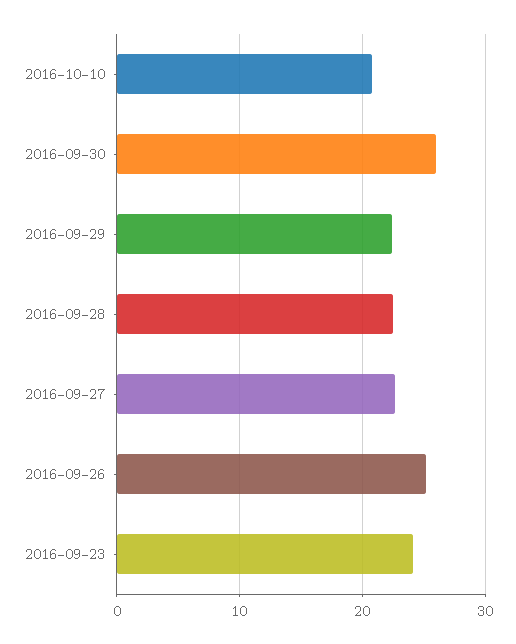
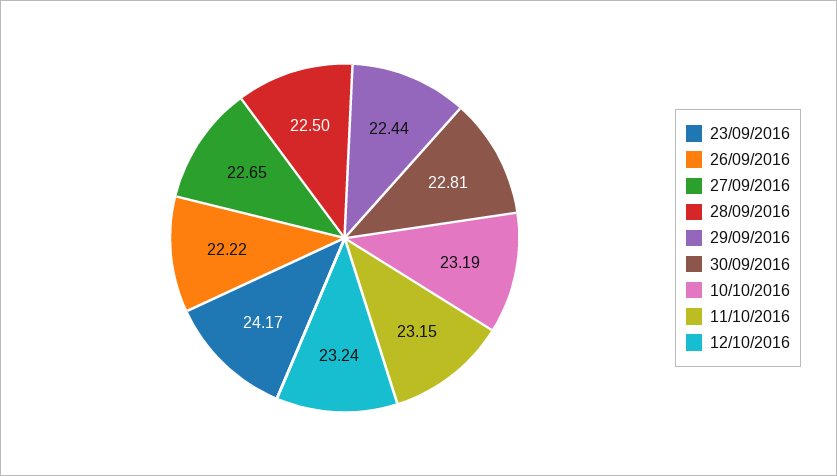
2016-10-10: 21 -> 23.19
2016-09-30: 26 -> 22.81
2016-09-26: 25 -> 22.22
11/10/2016: none -> 23.15
12/10/2016: none -> 23.24

